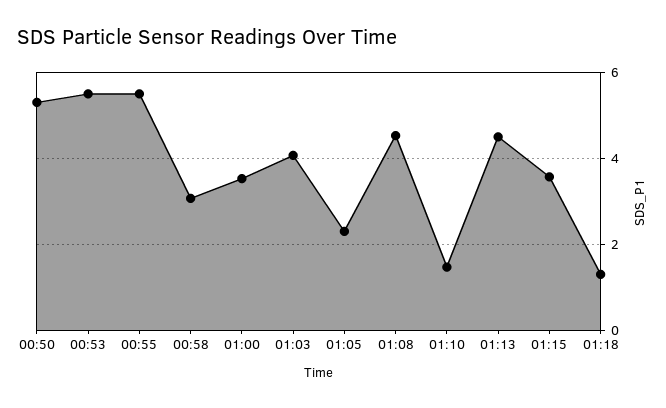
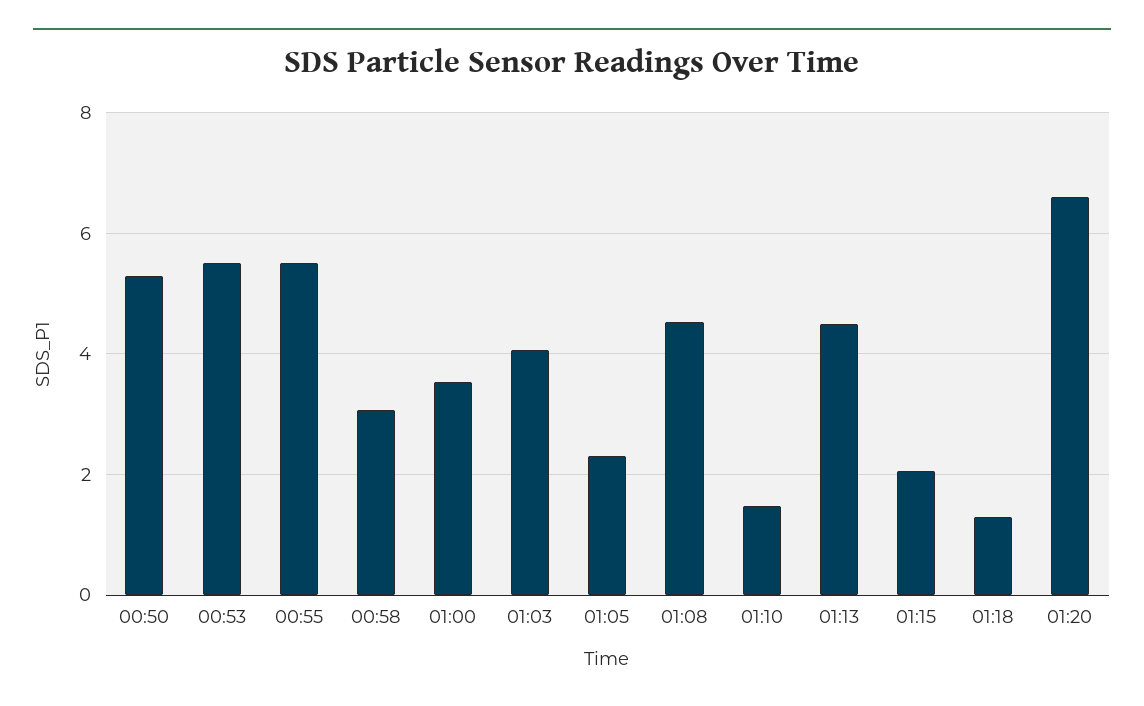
01:15: 3.6 -> 2
01:20: none -> 6.6

